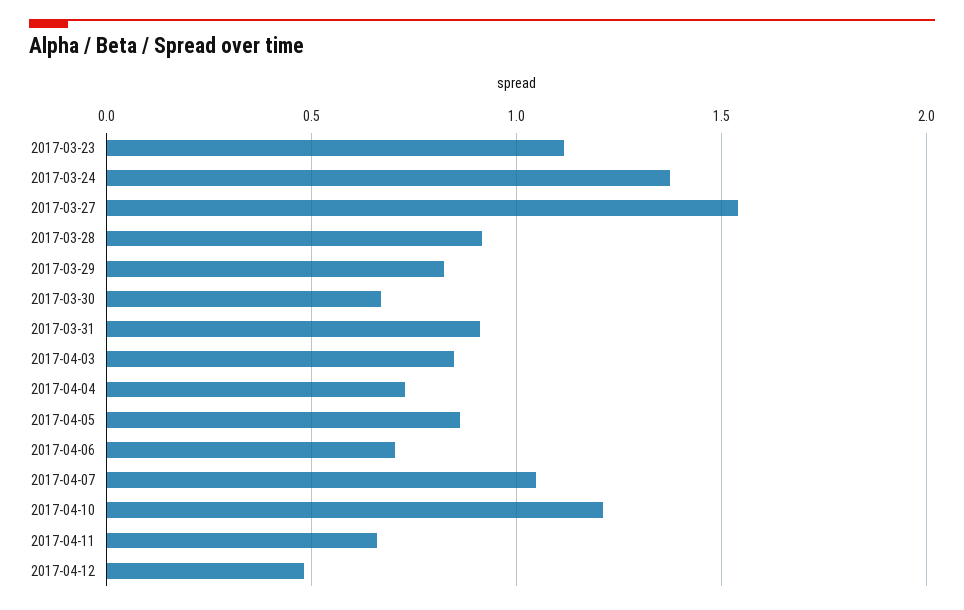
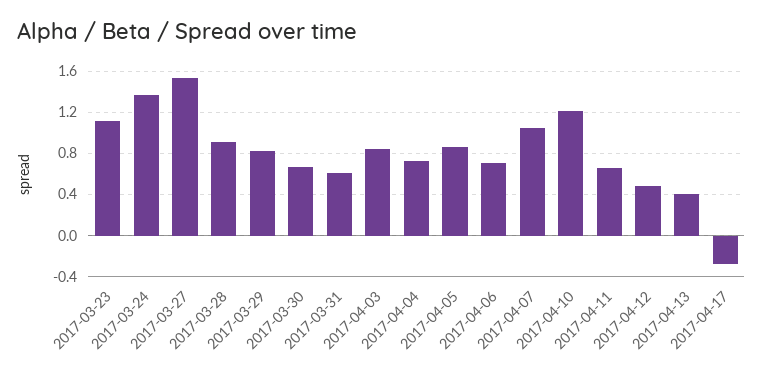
2017-03-31: 0.9 -> 0.6
2017-04-13: none -> 0.4
2017-04-17: none -> -0.3

